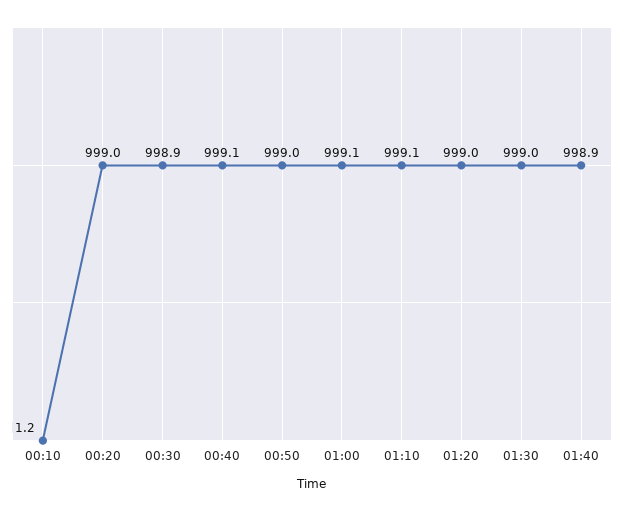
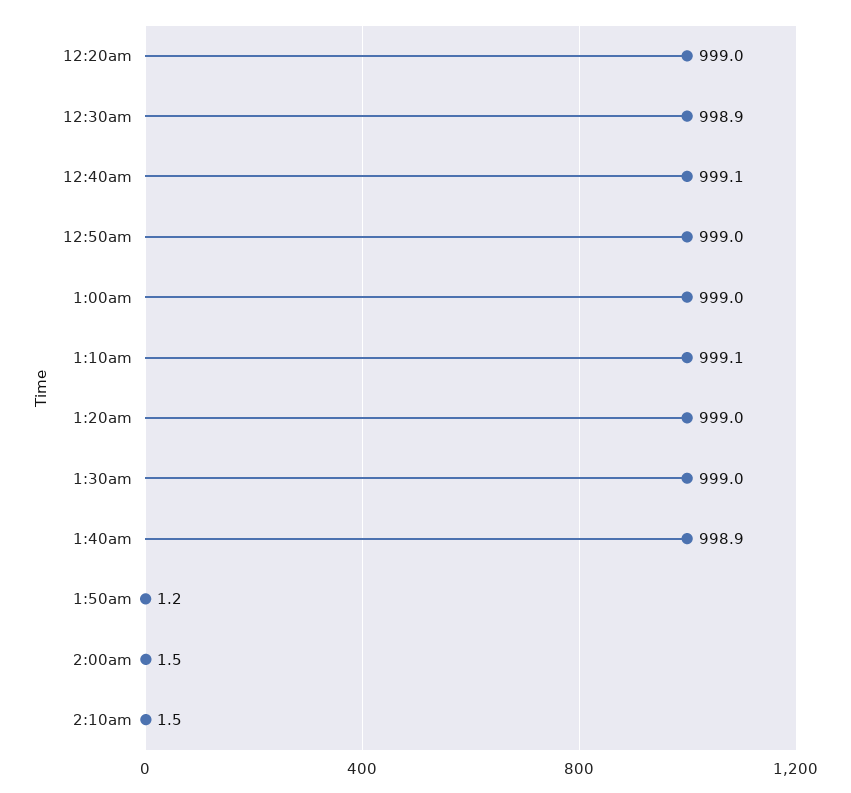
00:10: 1.2 -> none
01:00: 999.1 -> 999
1:50am: none -> 1.2
2:00am: none -> 1.5
2:10am: none -> 1.5

